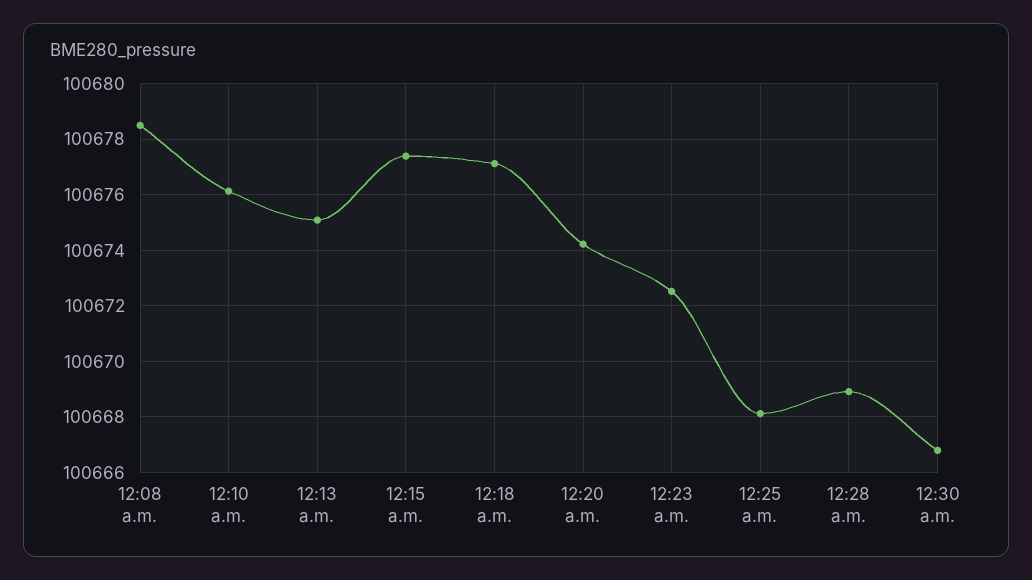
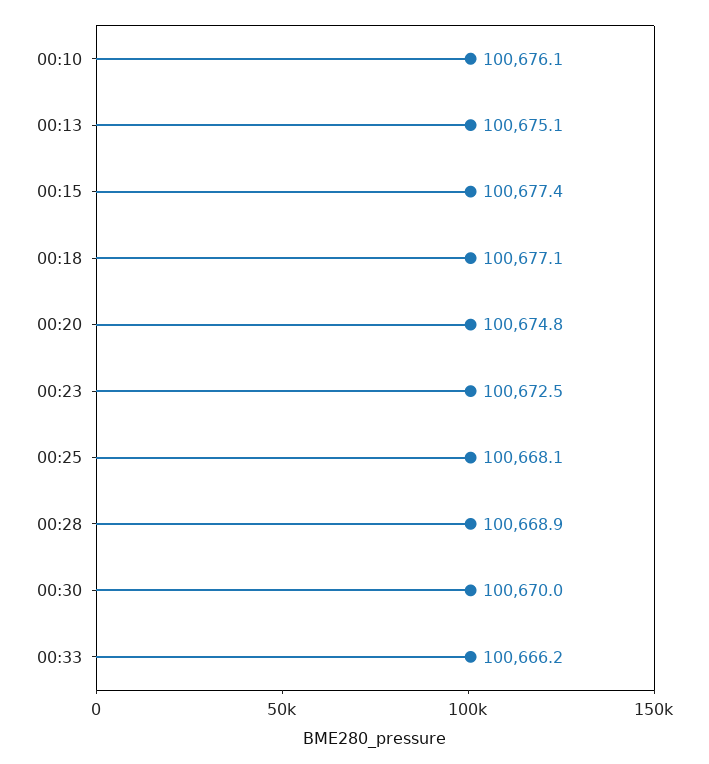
12:08 a.m.: 100678.5 -> none
12:20 a.m.: 100674.25 -> 100674.8
12:30 a.m.: 100666.75 -> 100670
00:33: none -> 100666.2

